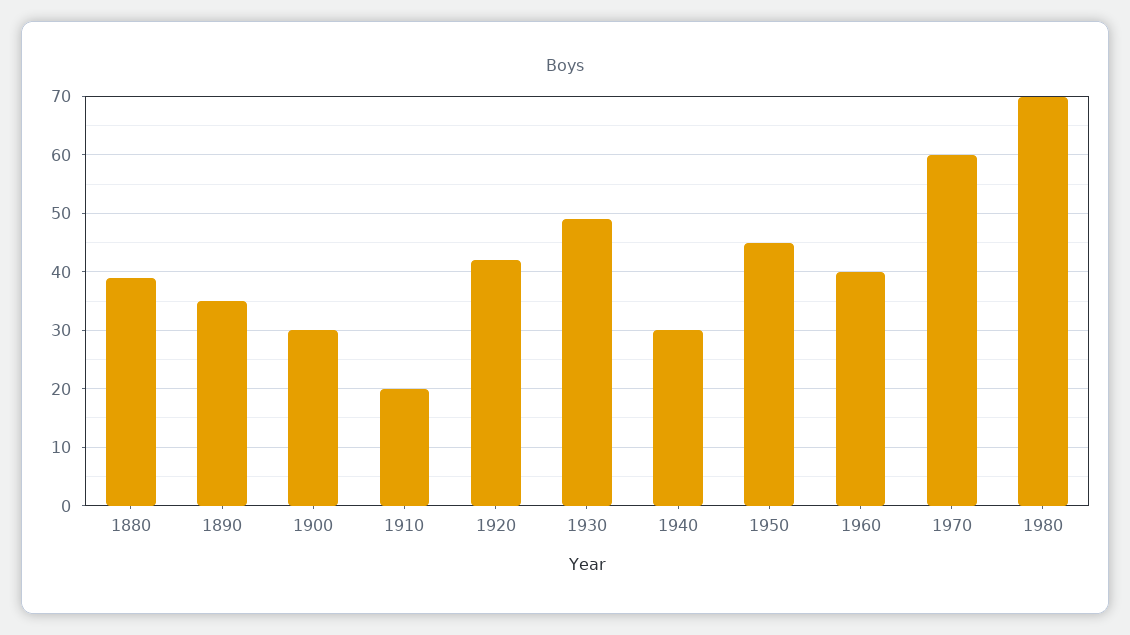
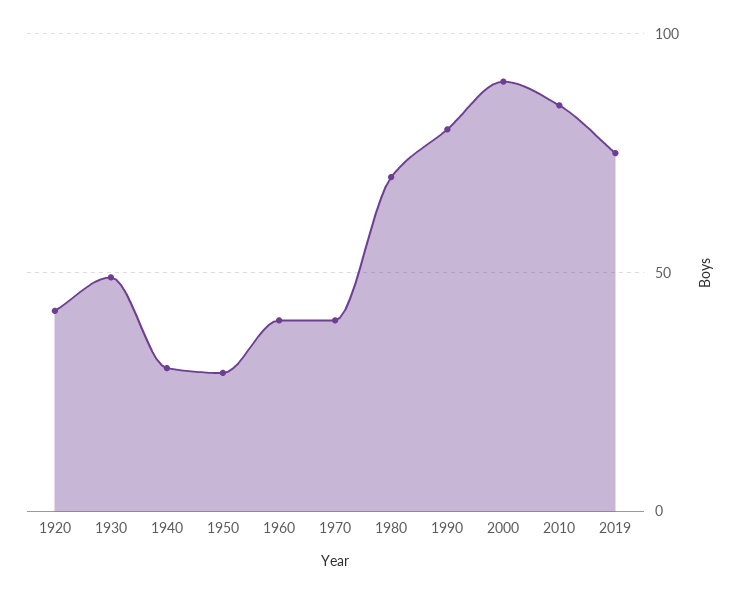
1880: 40 -> none
1890: 35 -> none
1900: 30 -> none
1910: 20 -> none
1950: 45 -> 30
1970: 60 -> 40
1990: none -> 80
2000: none -> 90
2010: none -> 85
2019: none -> 75

